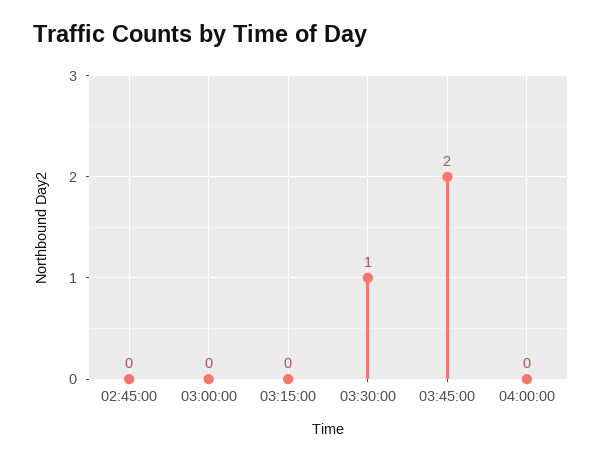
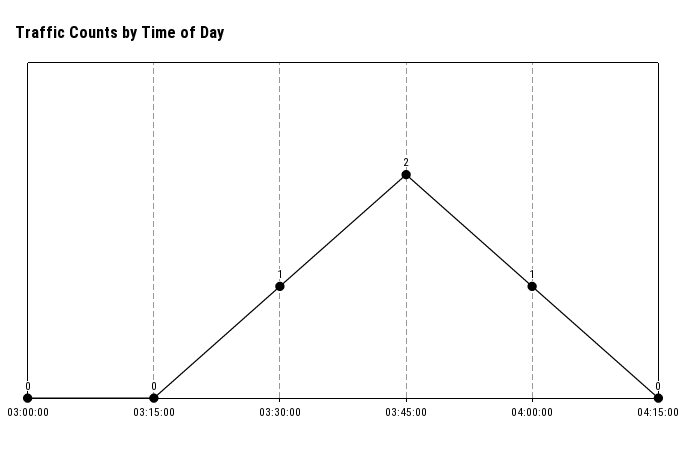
02:45:00: 0 -> none
04:00:00: 0 -> 1
04:15:00: none -> 0

